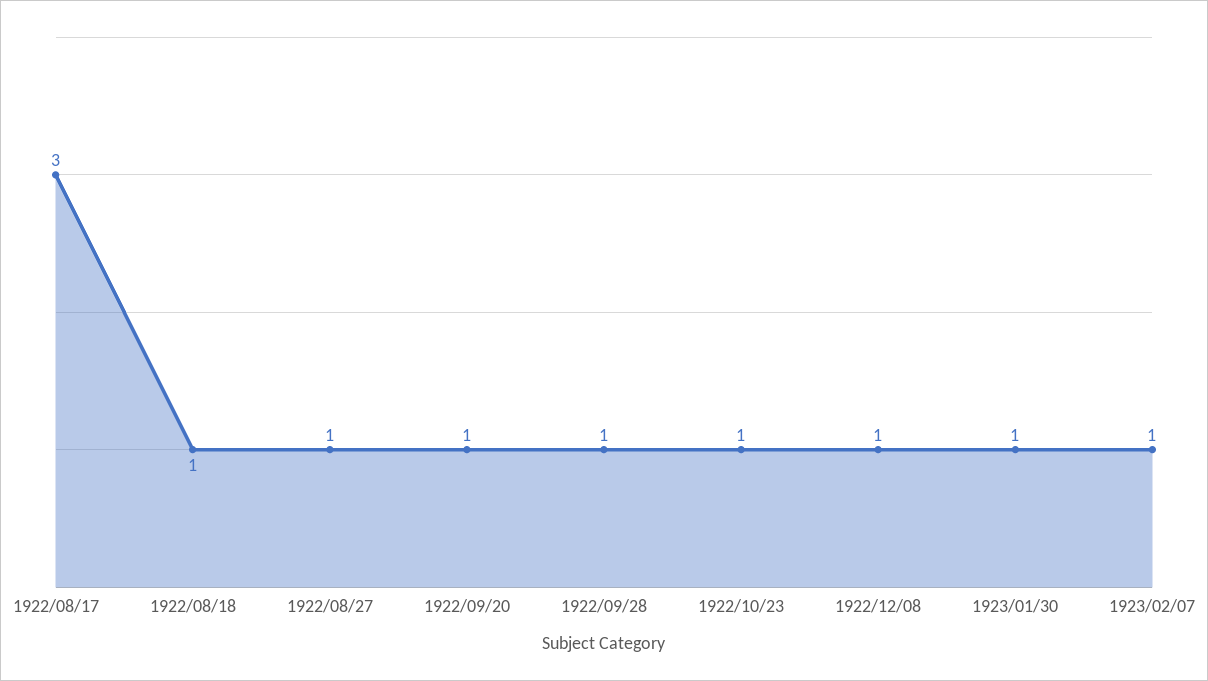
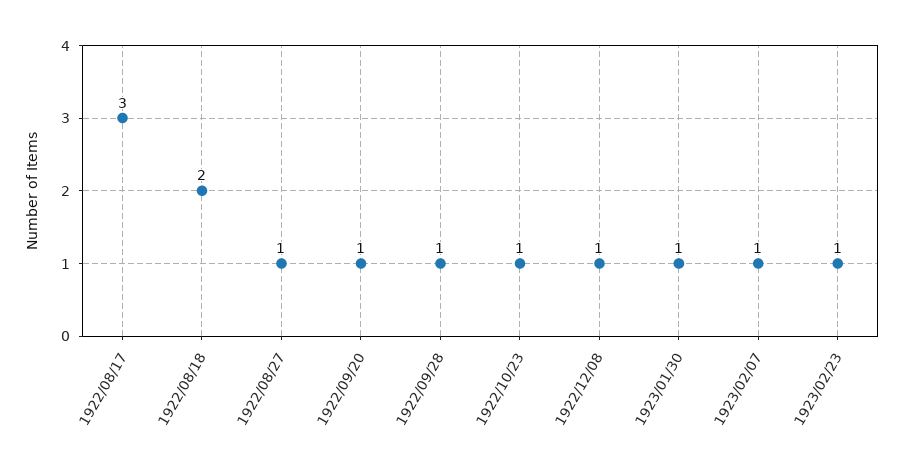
1922/08/18: 1 -> 2
1923/02/23: none -> 1

